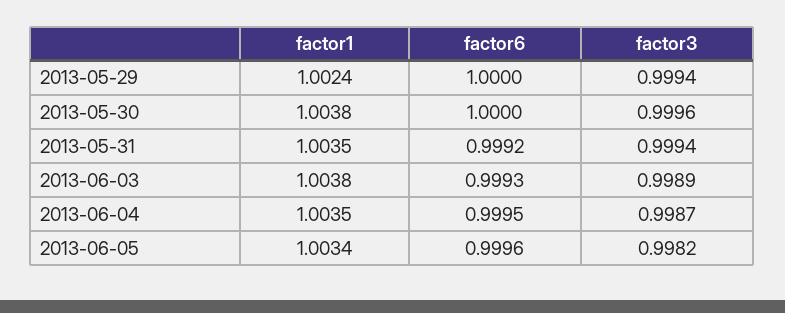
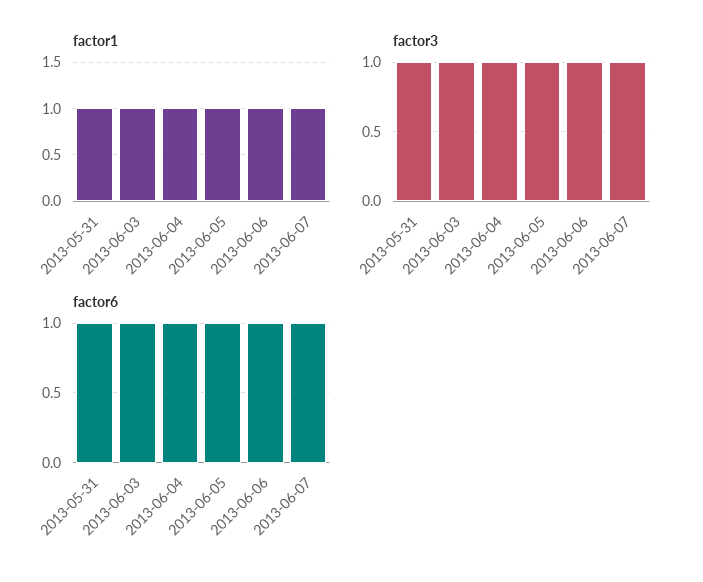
factor1, 2013-05-29: 1.0024 -> none
factor6, 2013-05-29: 1 -> none
factor3, 2013-05-29: 0.9994 -> none
factor1, 2013-05-30: 1.0038 -> none
factor6, 2013-05-30: 1 -> none
factor3, 2013-05-30: 0.9996 -> none
factor1, 2013-06-06: none -> 1
factor1, 2013-06-07: none -> 1
factor3, 2013-06-06: none -> 1
factor3, 2013-06-07: none -> 1
factor6, 2013-06-06: none -> 1
factor6, 2013-06-07: none -> 1

